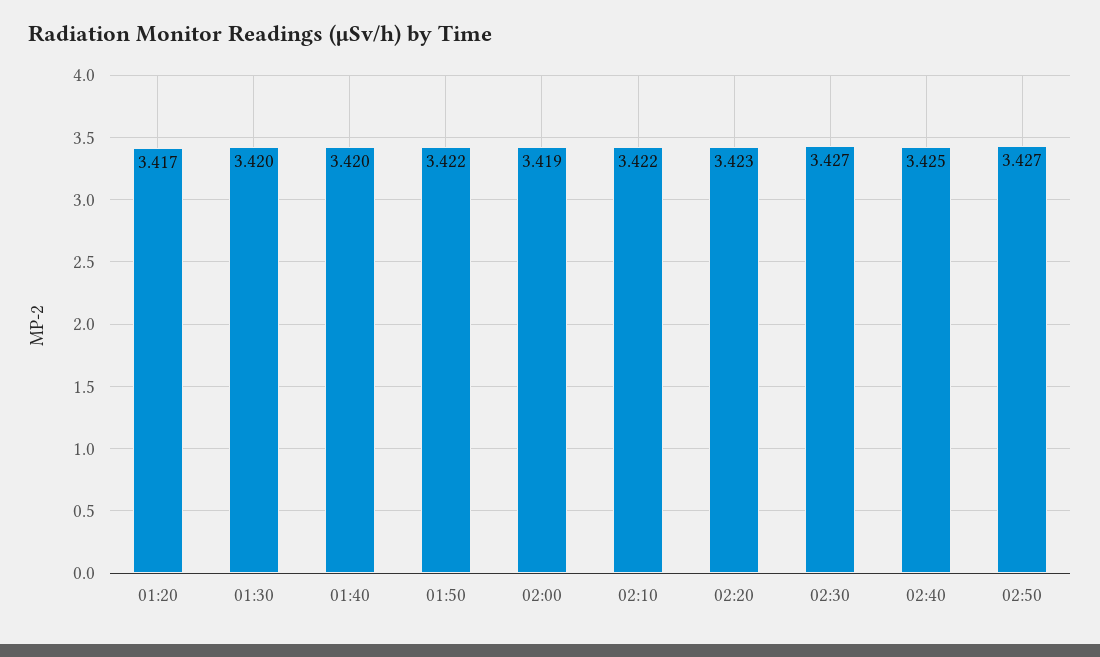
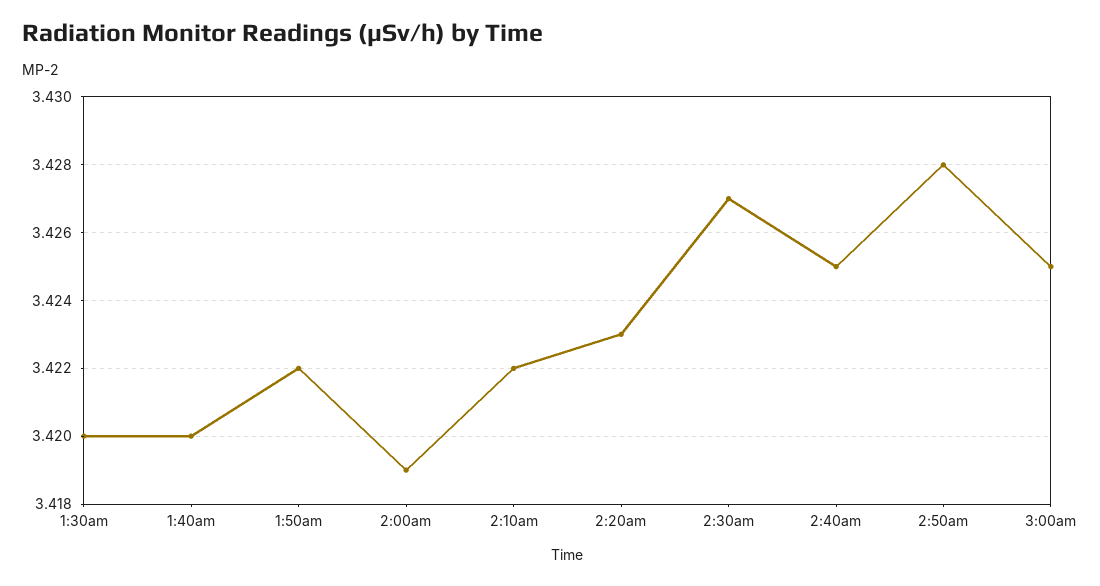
01:20: 3.417 -> none
02:50: 3.427 -> 3.428
3:00am: none -> 3.425

